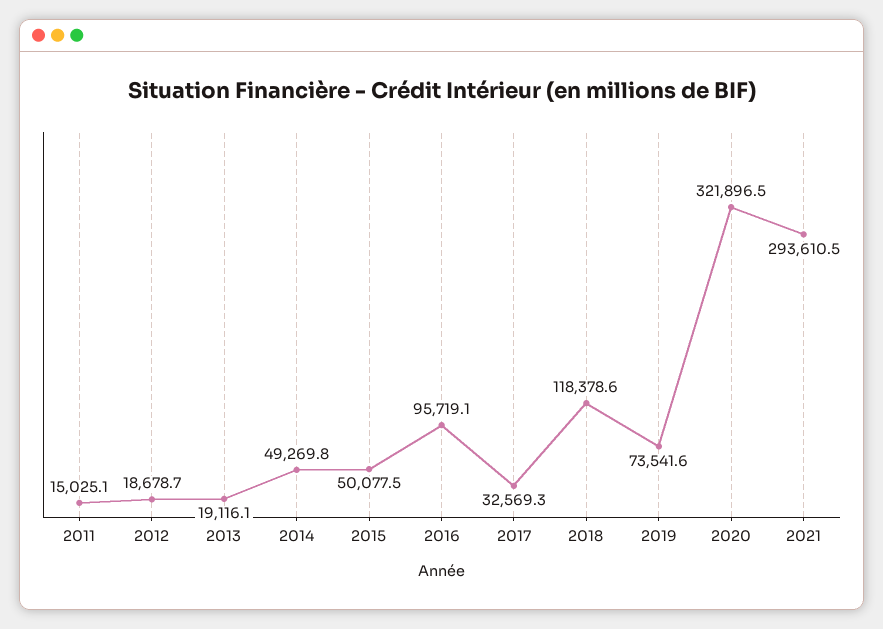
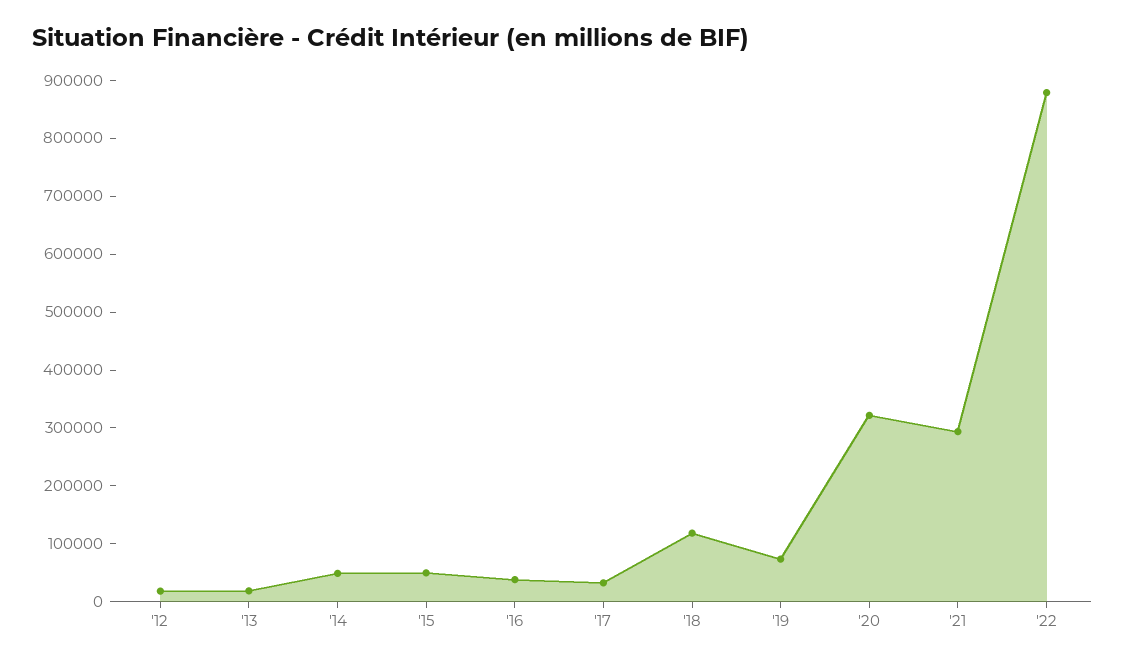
2011: 15025.1 -> none
2016: 95719.1 -> 40000
'22: none -> 880000

